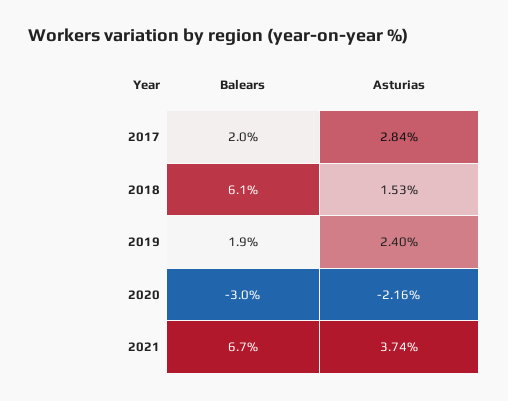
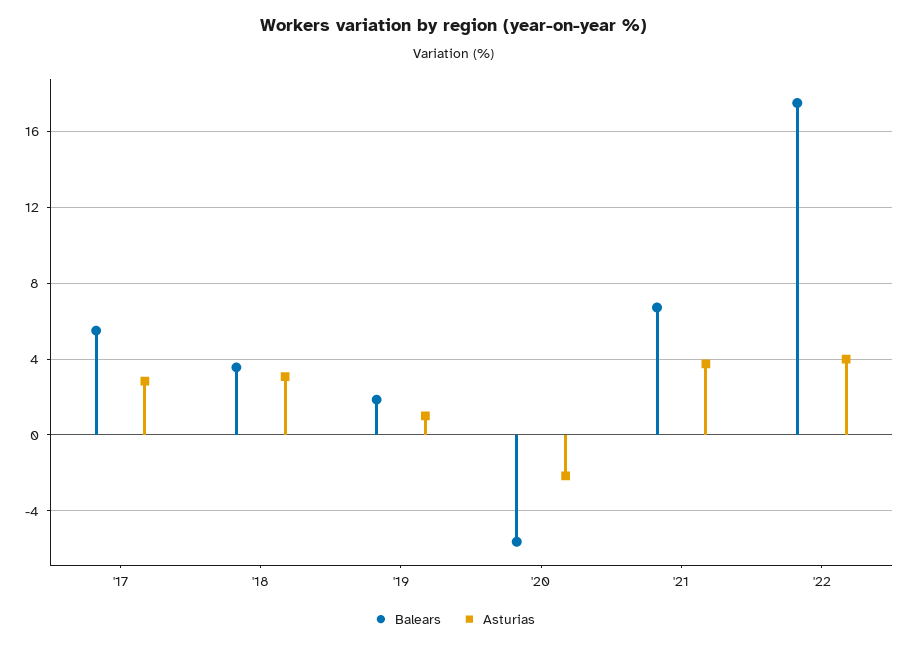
Balears, 2017: 2 -> 5.5
Balears, 2018: 6.1 -> 3.5
Asturias, 2018: 1.53 -> 3
Asturias, 2019: 2.4 -> 1
Balears, 2020: -3 -> -5.5
Balears, '22: none -> 17.5
Asturias, '22: none -> 4

